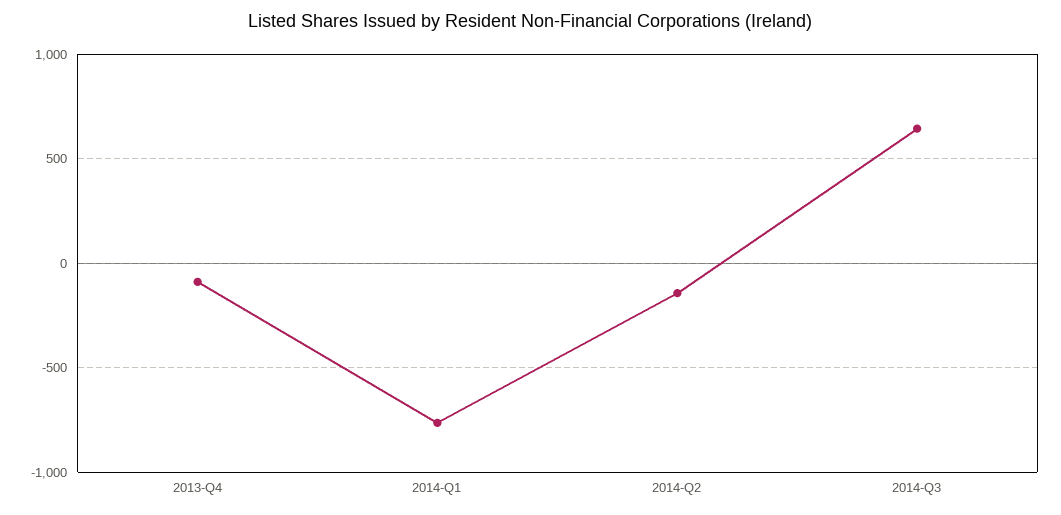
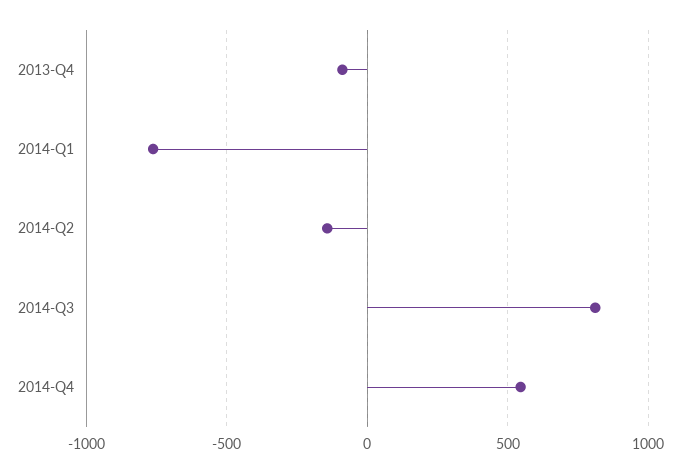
2014-Q3: 650 -> 800
2014-Q4: none -> 550

